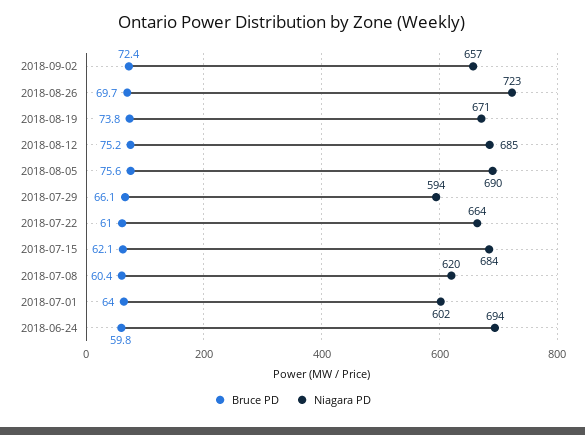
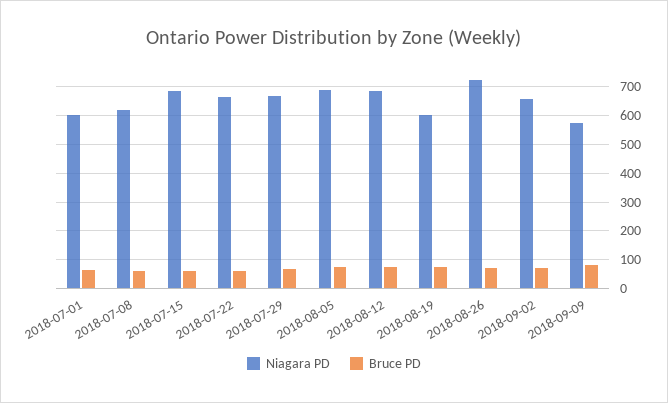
Niagara PD, 2018-08-19: 671 -> 600
Niagara PD, 2018-07-29: 594 -> 675
Bruce PD, 2018-06-24: 59.8 -> none
Niagara PD, 2018-06-24: 694 -> none
Niagara PD, 2018-09-09: none -> 575
Bruce PD, 2018-09-09: none -> 75

